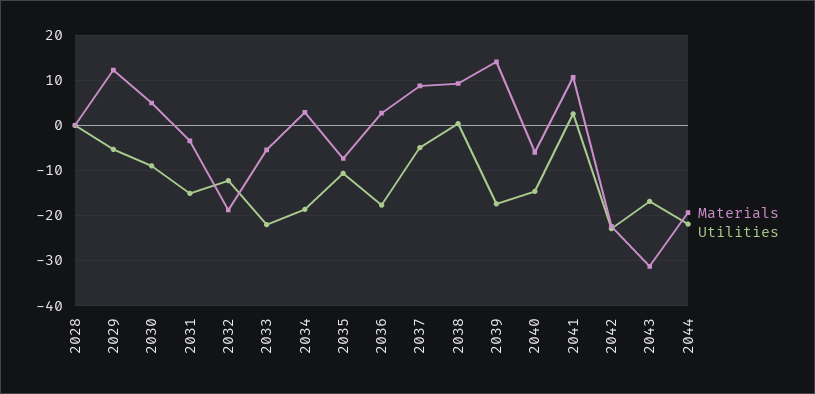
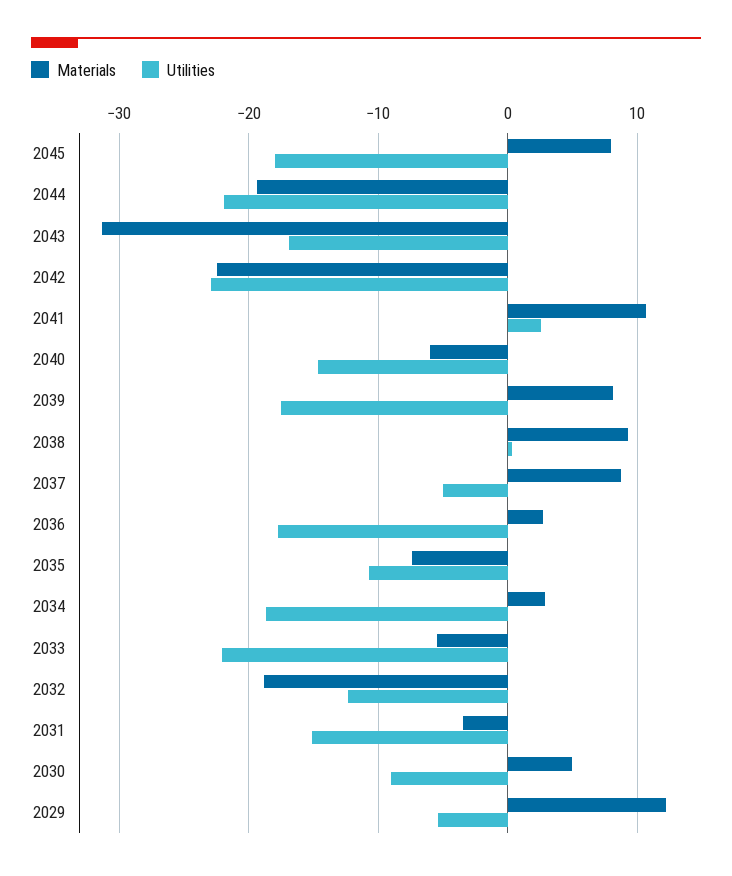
Materials, 2028: 0 -> none
Utilities, 2028: 0 -> none
Materials, 2039: 14 -> 8
Materials, 2045: none -> 8
Utilities, 2045: none -> -18

